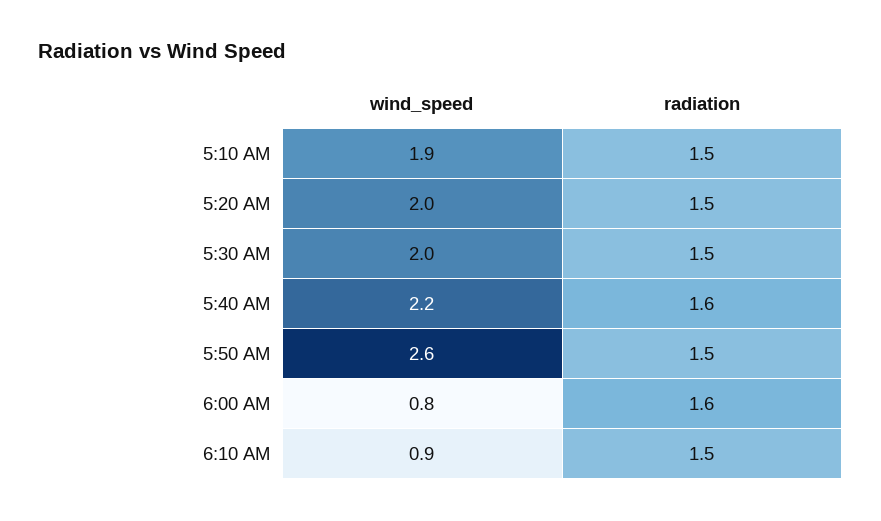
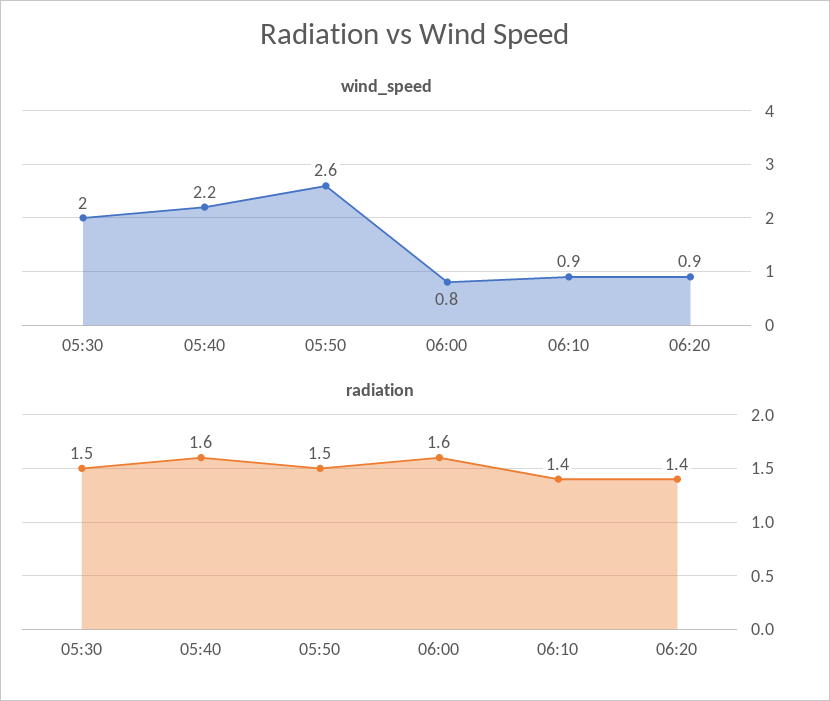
wind_speed, 5:10 AM: 1.9 -> none
radiation, 5:10 AM: 1.5 -> none
wind_speed, 5:20 AM: 2 -> none
radiation, 5:20 AM: 1.5 -> none
radiation, 6:10 AM: 1.5 -> 1.4
wind_speed, 06:20: none -> 0.9
radiation, 06:20: none -> 1.4

